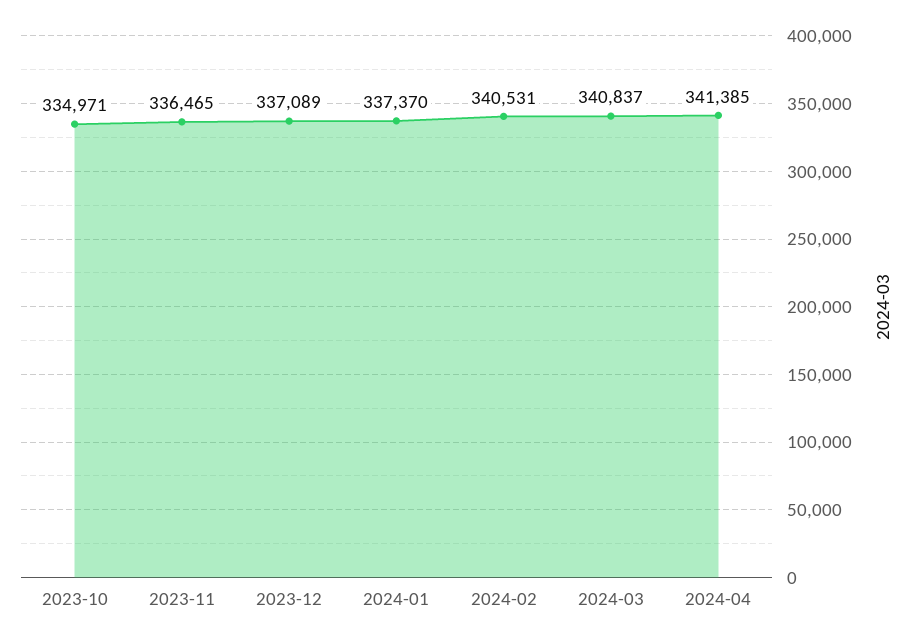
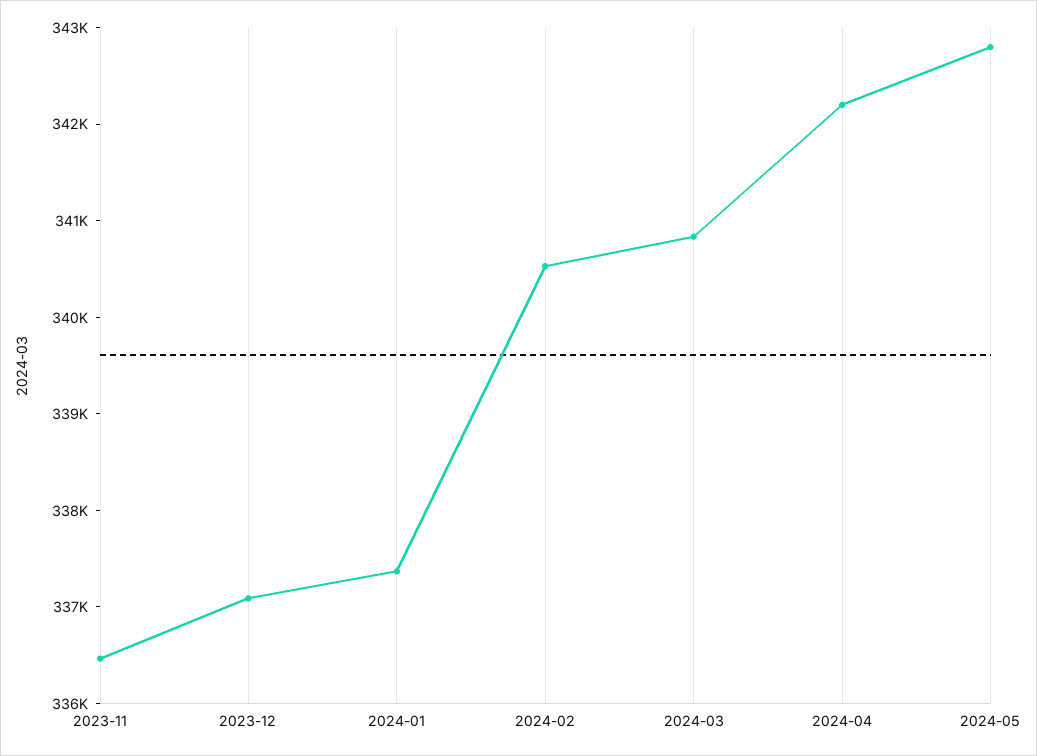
2023-10: 334971 -> none
2024-04: 341385 -> 342200
2024-05: none -> 342800

